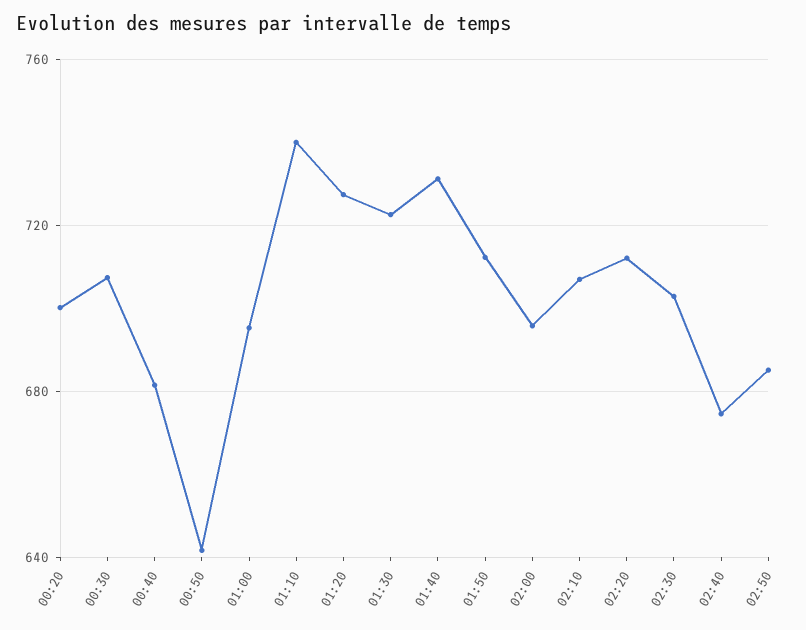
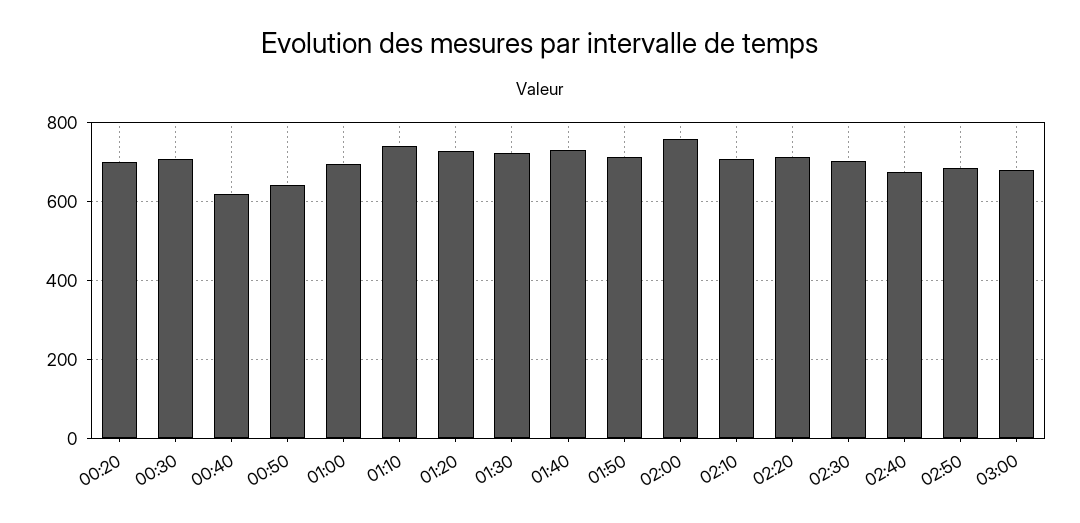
00:40: 680 -> 620
02:00: 695 -> 760
03:00: none -> 680

